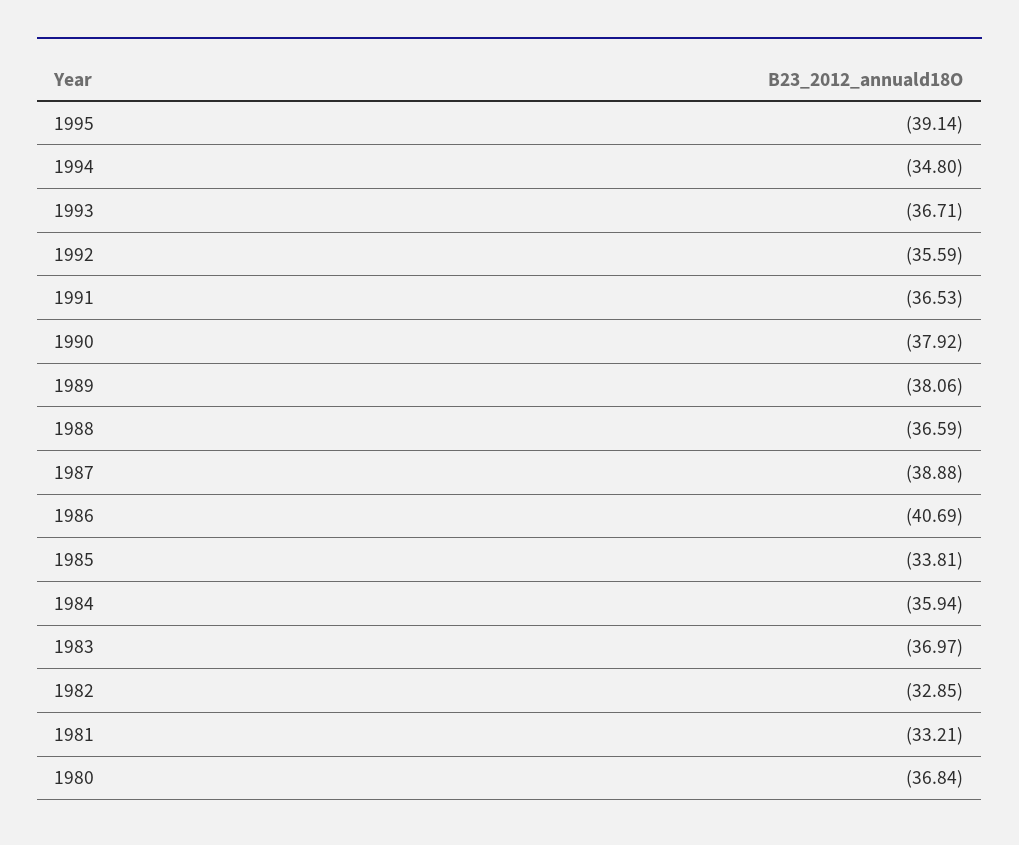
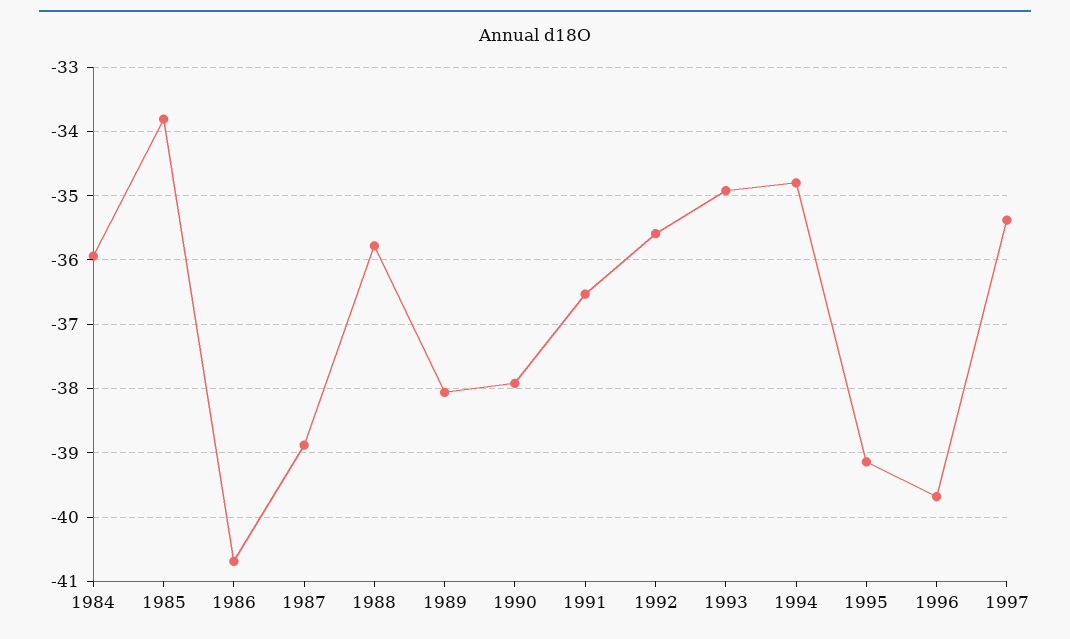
1993: -36.71 -> -34.9
1988: -36.59 -> -35.8
1983: -36.97 -> none
1982: -32.85 -> none
1981: -33.21 -> none
1980: -36.84 -> none
1996: none -> -39.7
1997: none -> -35.4

